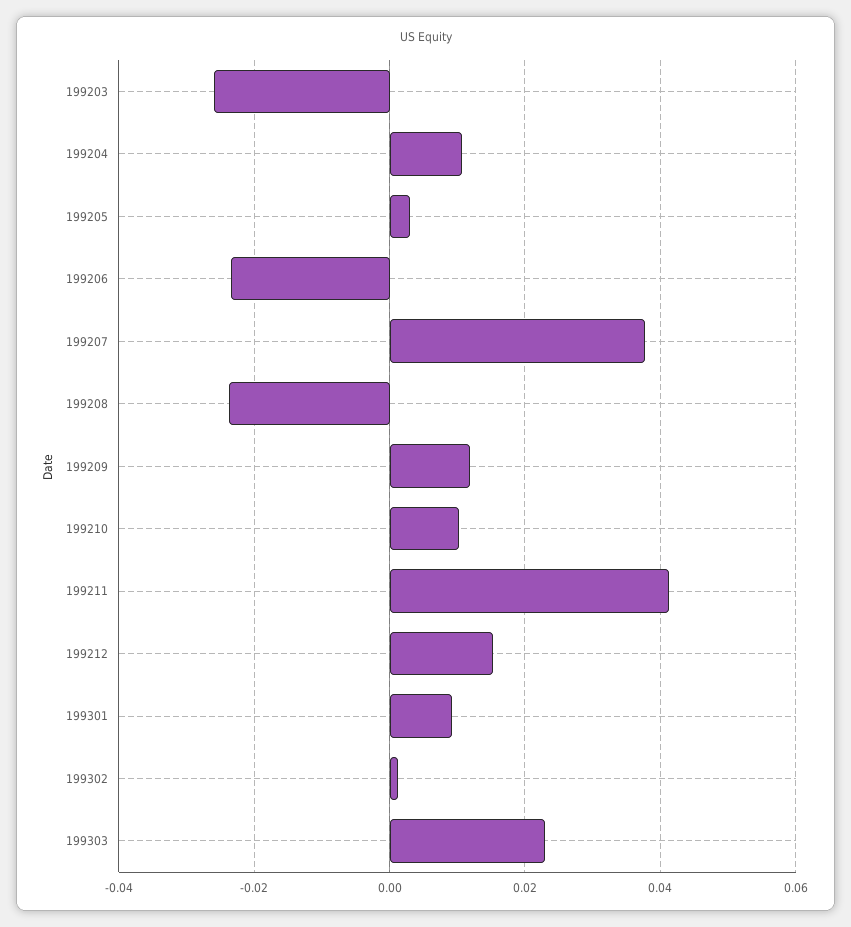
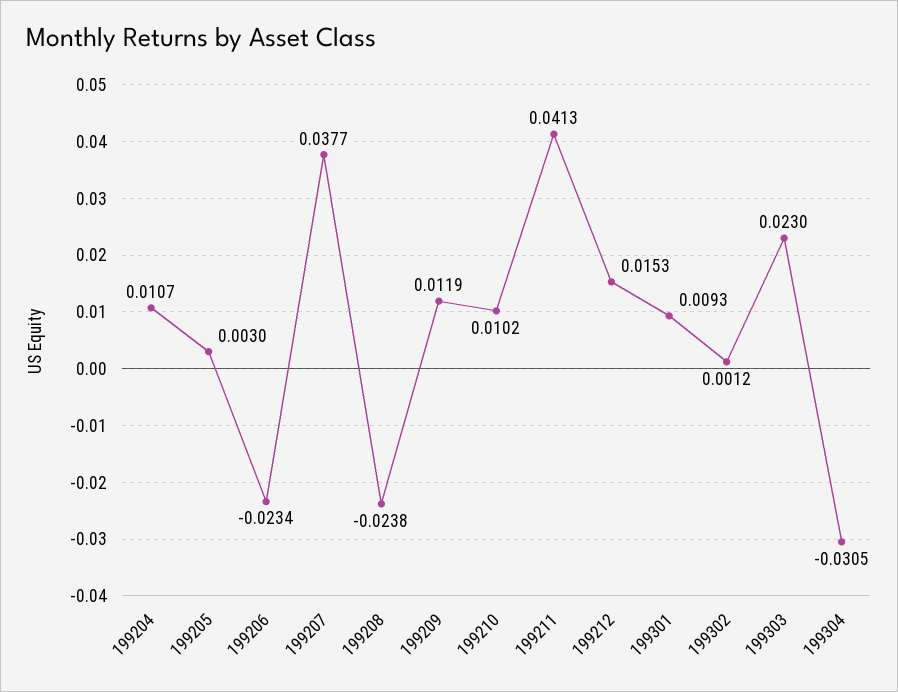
199203: -0.026 -> none
199304: none -> -0.0305

